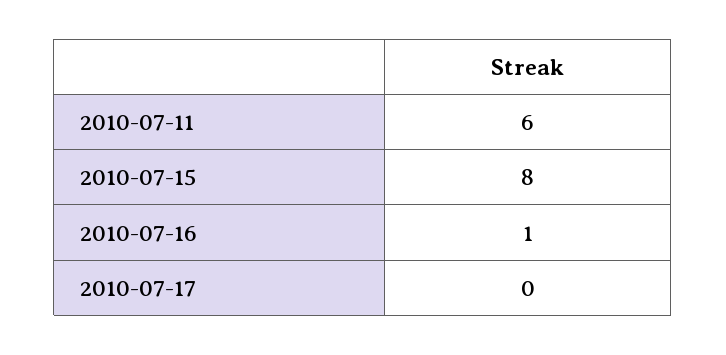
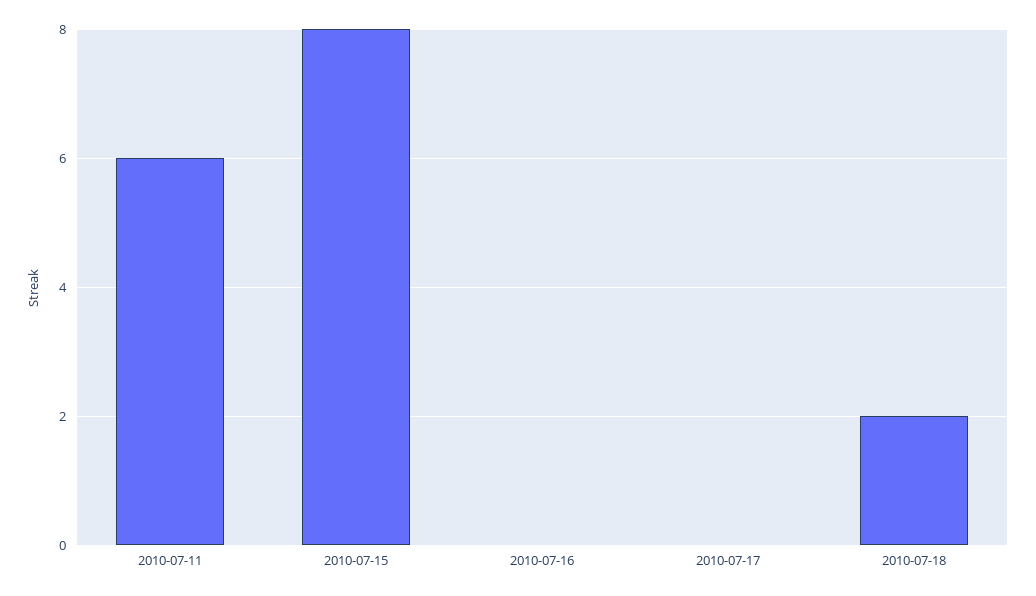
2010-07-16: 1 -> 0
2010-07-18: none -> 2

